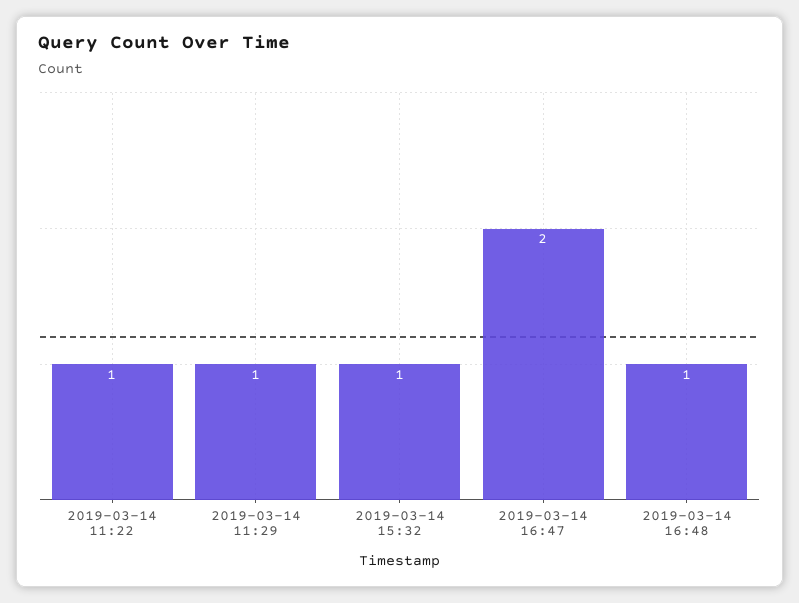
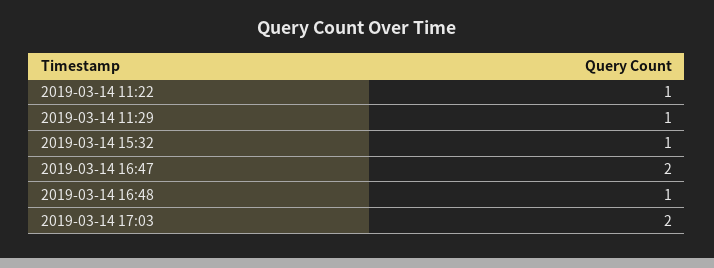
2019-03-14 17:03: none -> 2

